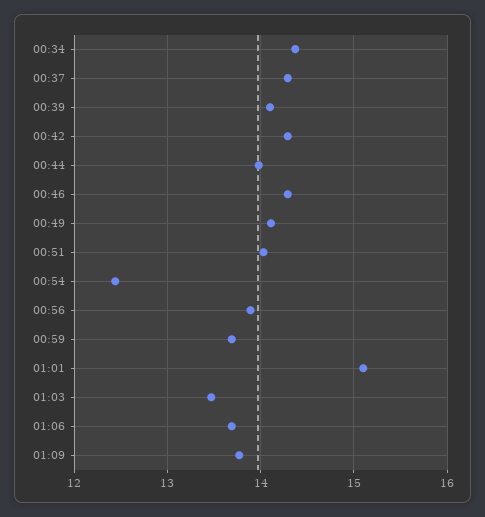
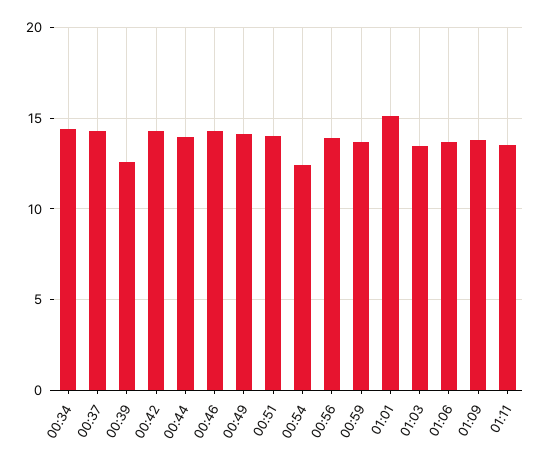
00:39: 14.1 -> 12.5
01:11: none -> 13.5

